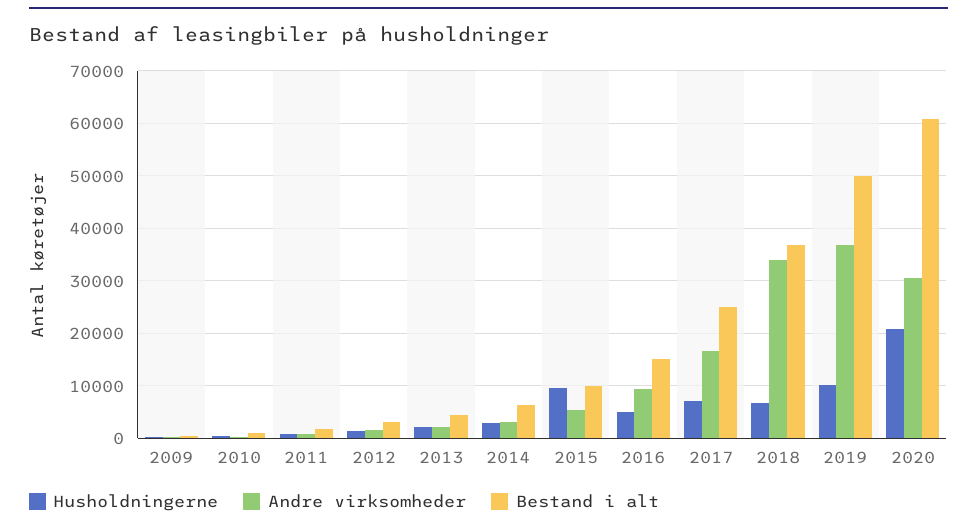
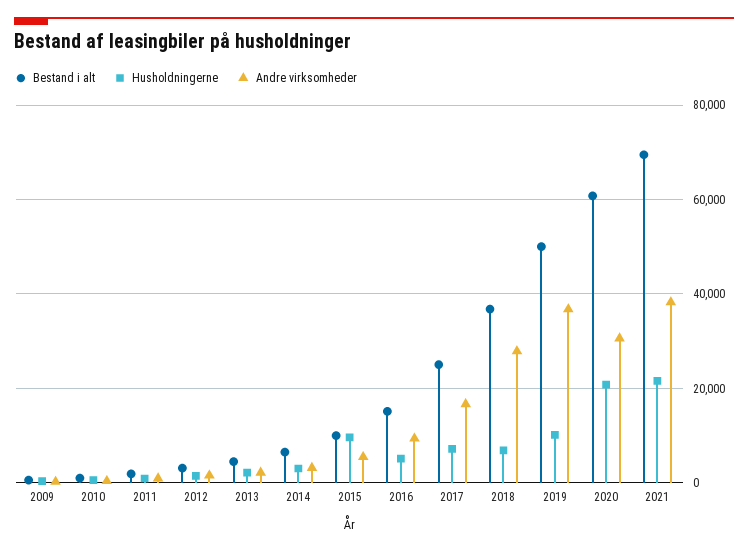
Andre virksomheder, 2018: 34000 -> 28000
Bestand i alt, 2021: none -> 70000
Husholdningerne, 2021: none -> 22000
Andre virksomheder, 2021: none -> 38000

